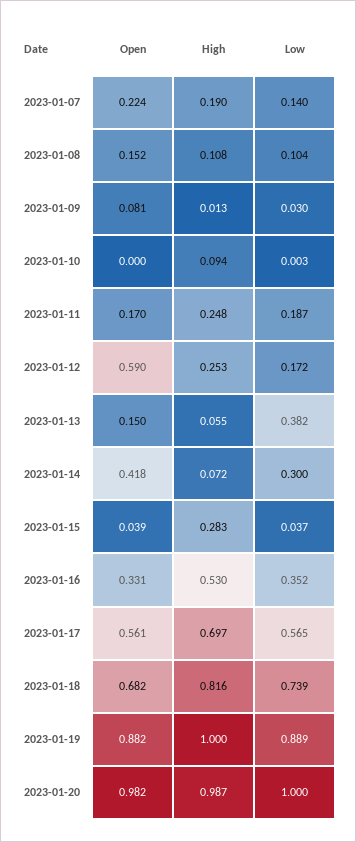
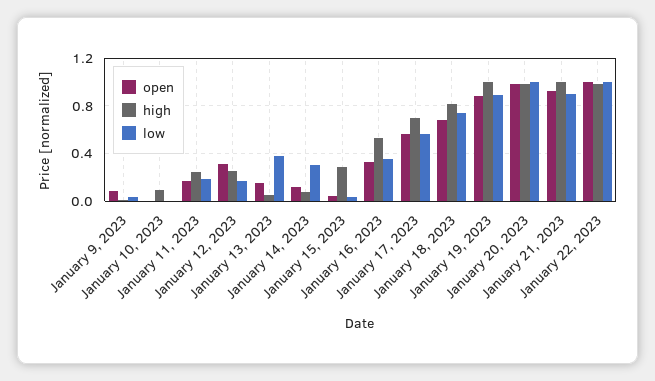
Open, 2023-01-07: 0.224 -> none
High, 2023-01-07: 0.19 -> none
Low, 2023-01-07: 0.14 -> none
Open, 2023-01-08: 0.152 -> none
High, 2023-01-08: 0.108 -> none
Low, 2023-01-08: 0.104 -> none
Open, 2023-01-12: 0.59 -> 0.3
Open, 2023-01-14: 0.418 -> 0.1
Open, January 21, 2023: none -> 0.9
High, January 21, 2023: none -> 1
Low, January 21, 2023: none -> 0.9
Open, January 22, 2023: none -> 1
High, January 22, 2023: none -> 1
Low, January 22, 2023: none -> 1

